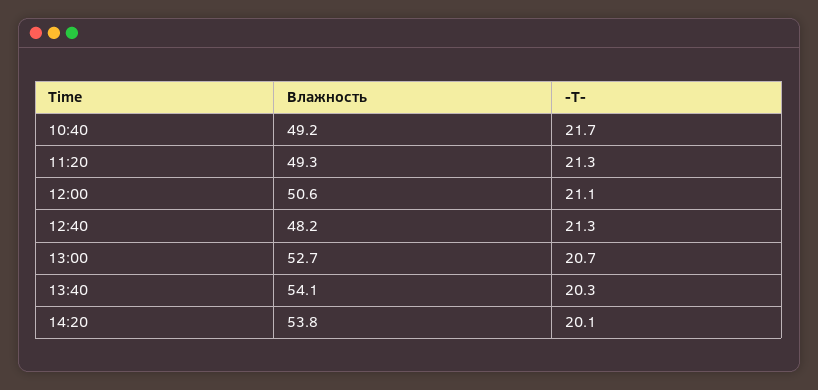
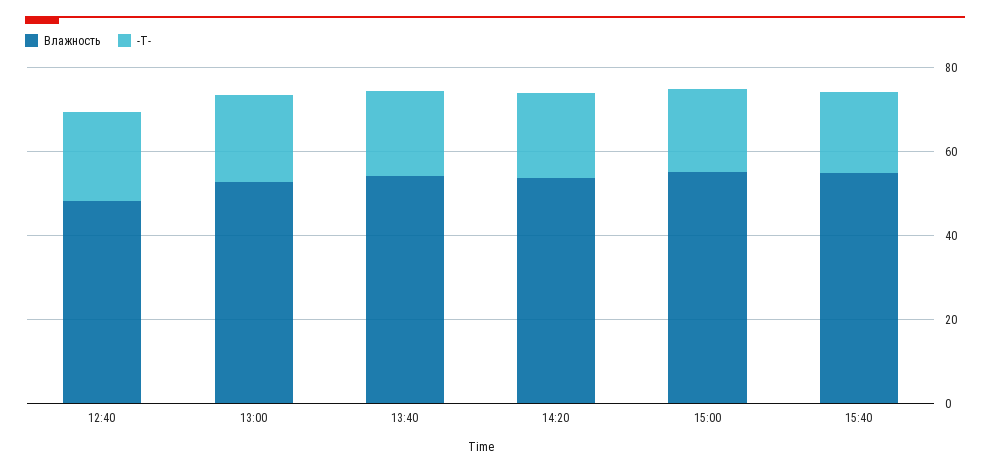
Влажность, 10:40: 49.2 -> none
-T-, 10:40: 21.7 -> none
Влажность, 11:20: 49.3 -> none
-T-, 11:20: 21.3 -> none
Влажность, 12:00: 50.6 -> none
-T-, 12:00: 21.1 -> none
Влажность, 15:00: none -> 55
-T-, 15:00: none -> 20
Влажность, 15:40: none -> 55
-T-, 15:40: none -> 20

